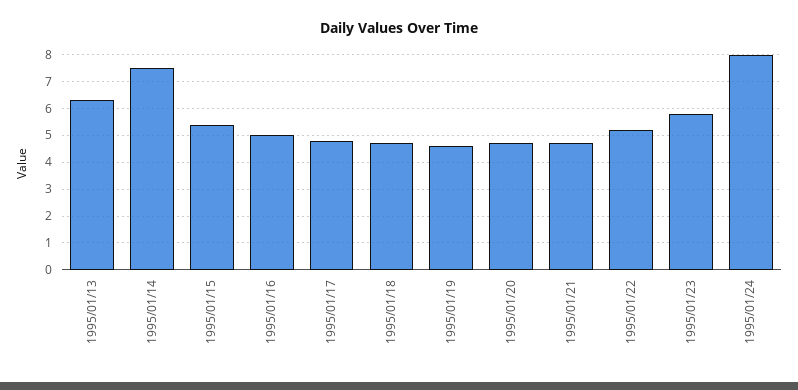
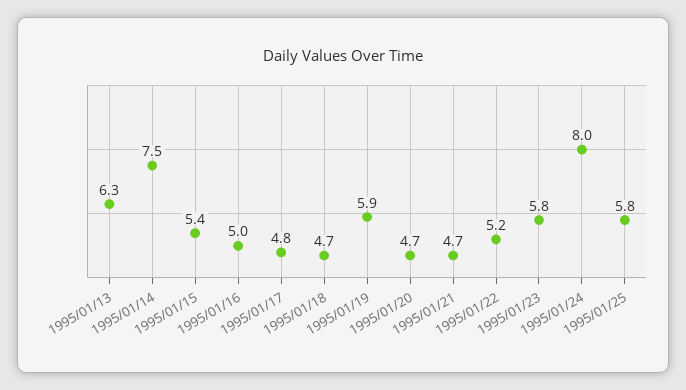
1995/01/19: 4.5 -> 5.9
1995/01/25: none -> 5.8

